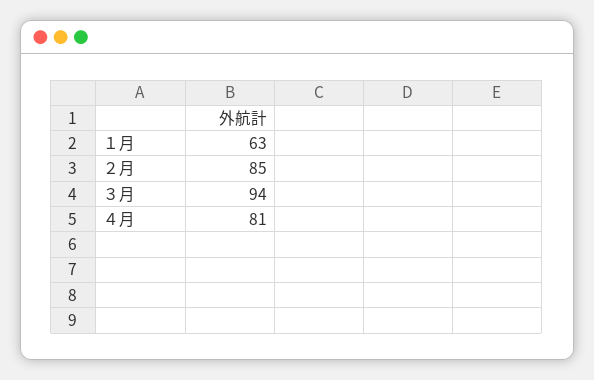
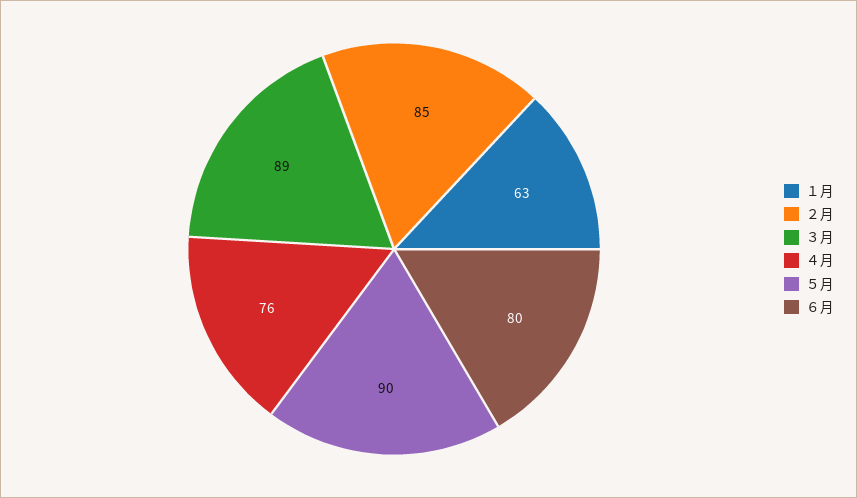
３月: 94 -> 89
４月: 81 -> 76
５月: none -> 90
６月: none -> 80

